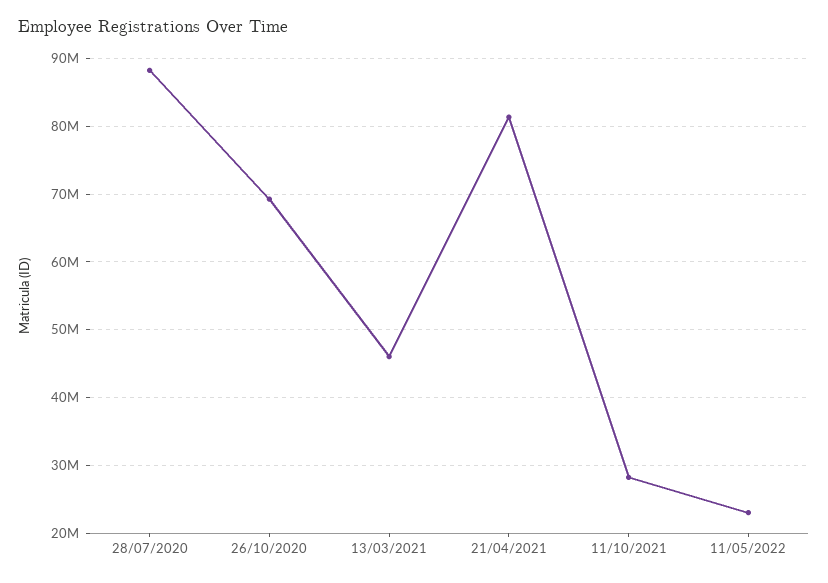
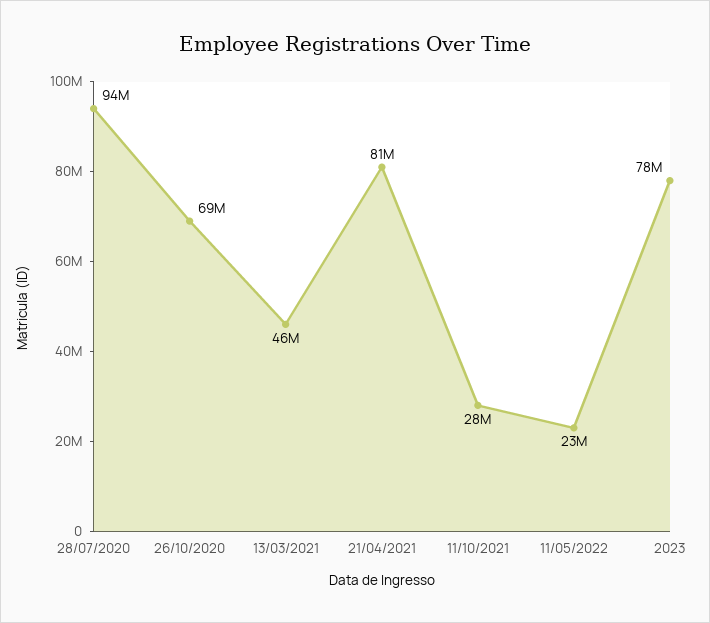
28/07/2020: 88000000 -> 94000000
2023: none -> 78000000

